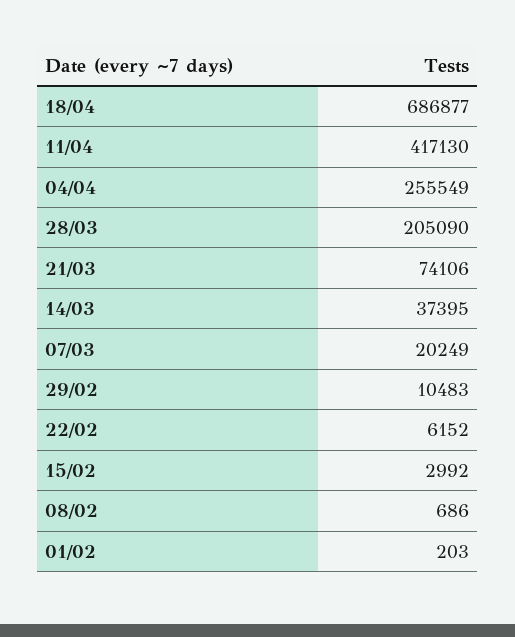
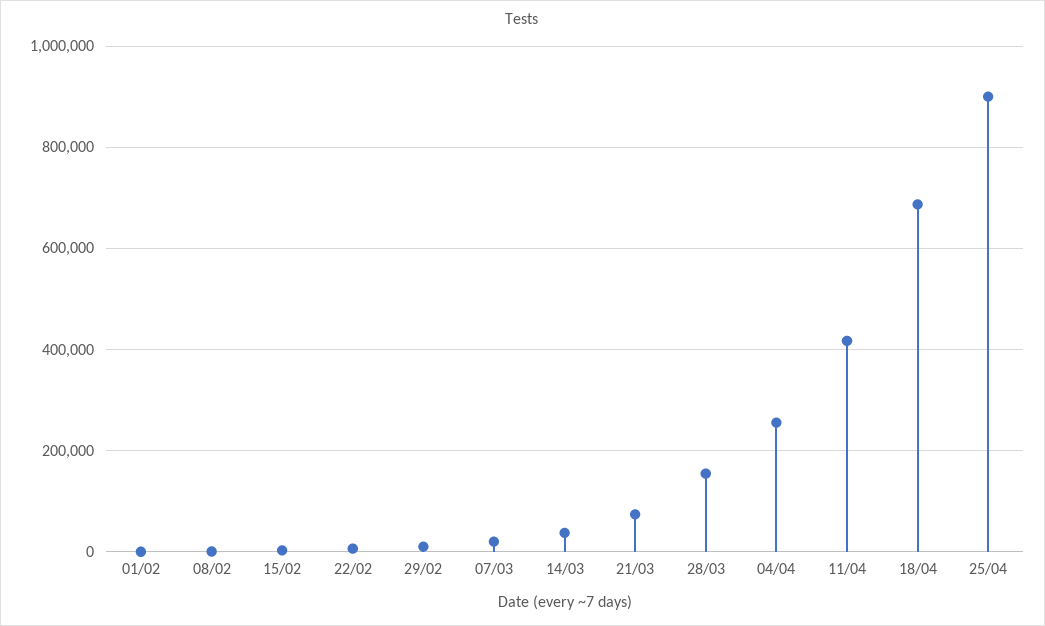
28/03: 205090 -> 160000
25/04: none -> 900000

